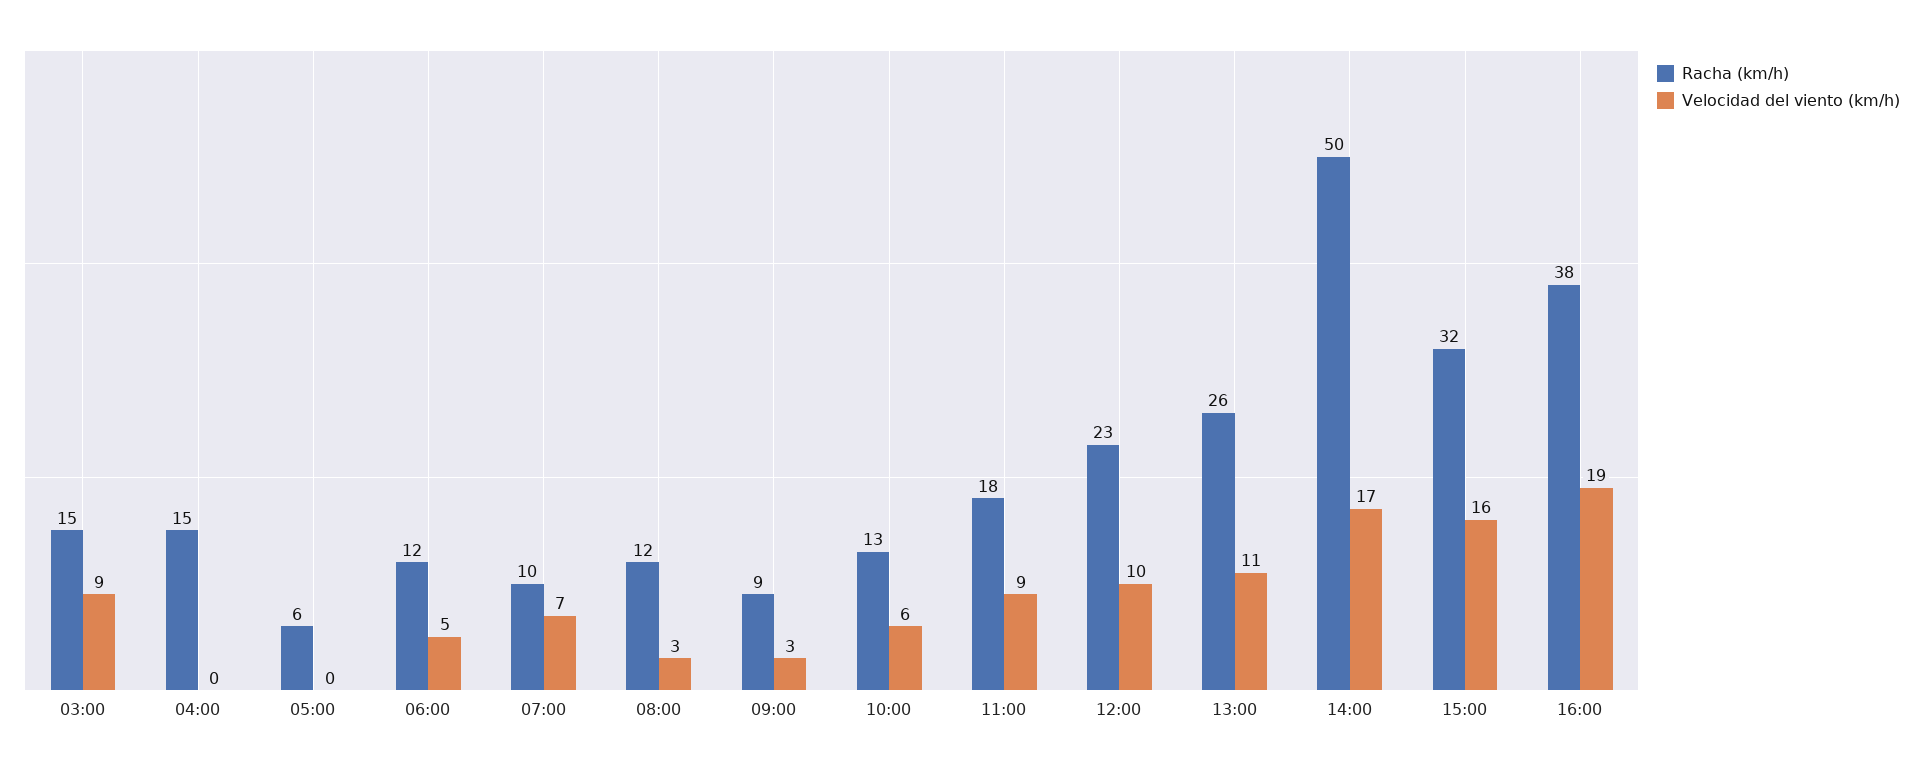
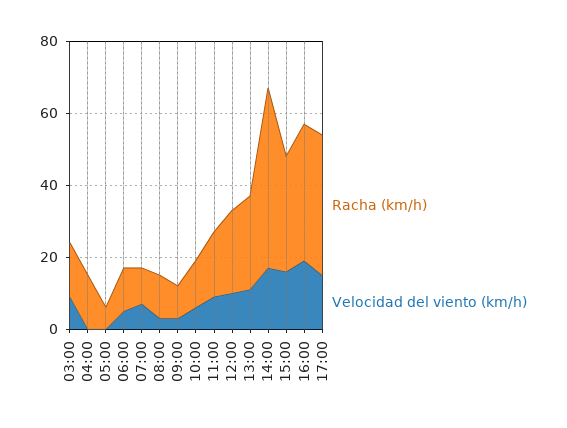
Racha (km/h), 17:00: none -> 40
Velocidad del viento (km/h), 17:00: none -> 15

